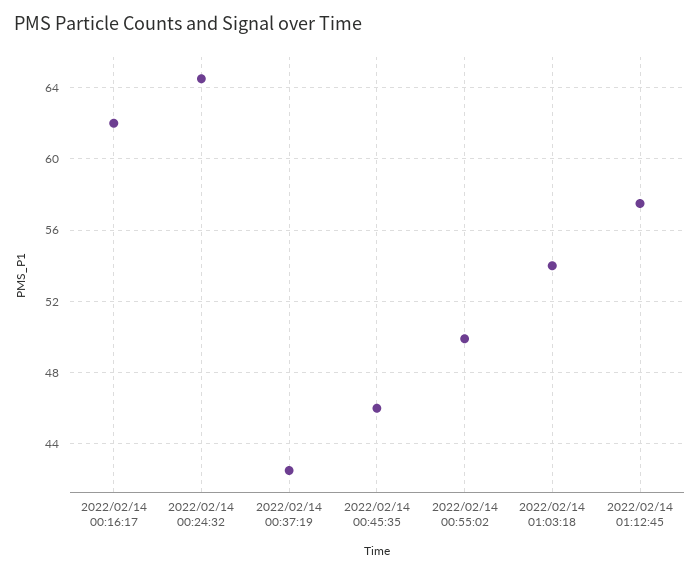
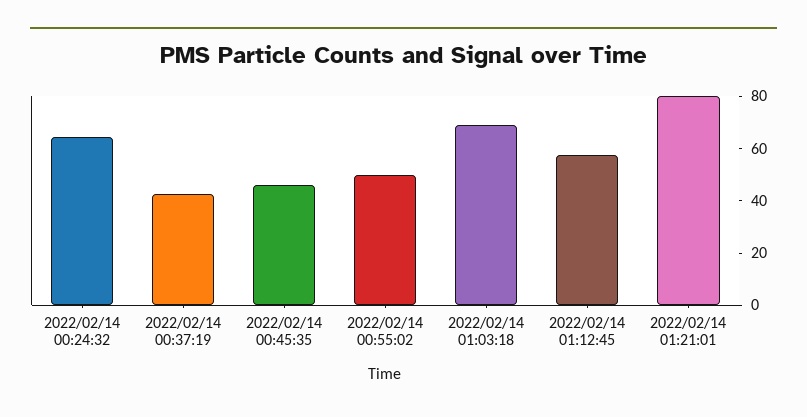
2022/02/14 00:16:17: 62 -> none
2022/02/14 01:03:18: 54 -> 70
2022/02/14 01:21:01: none -> 80

